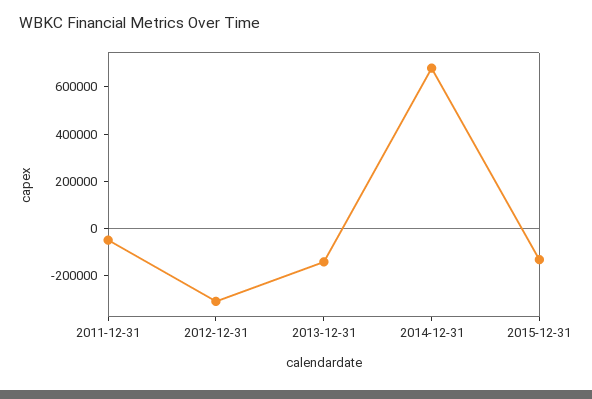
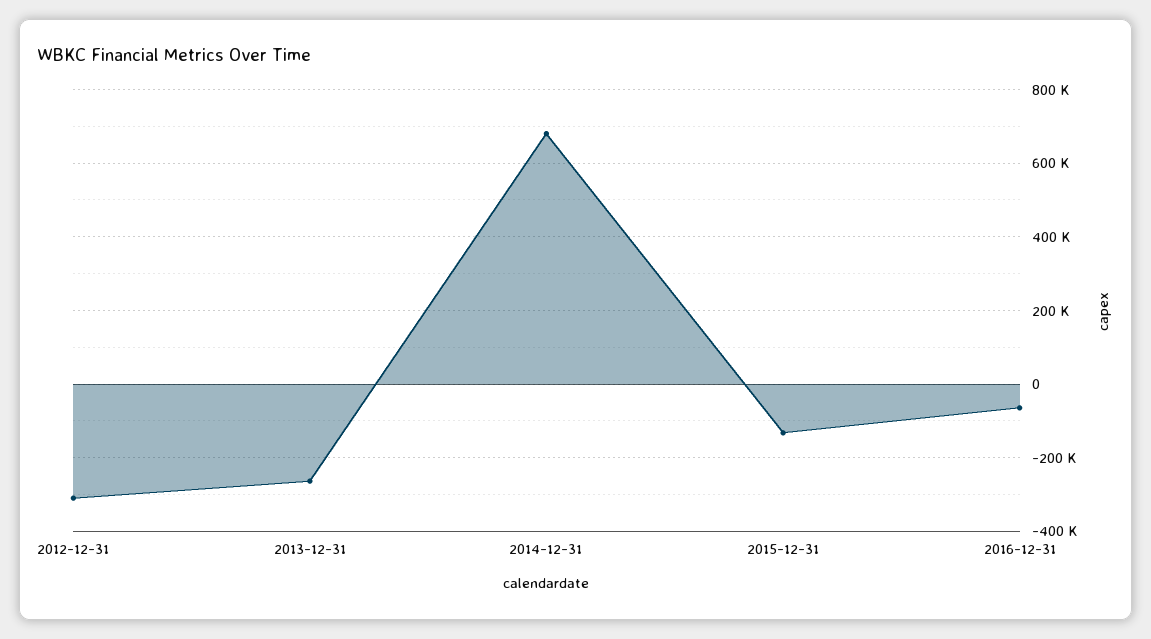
2011-12-31: -50000 -> none
2013-12-31: -150000 -> -260000
2016-12-31: none -> -60000

